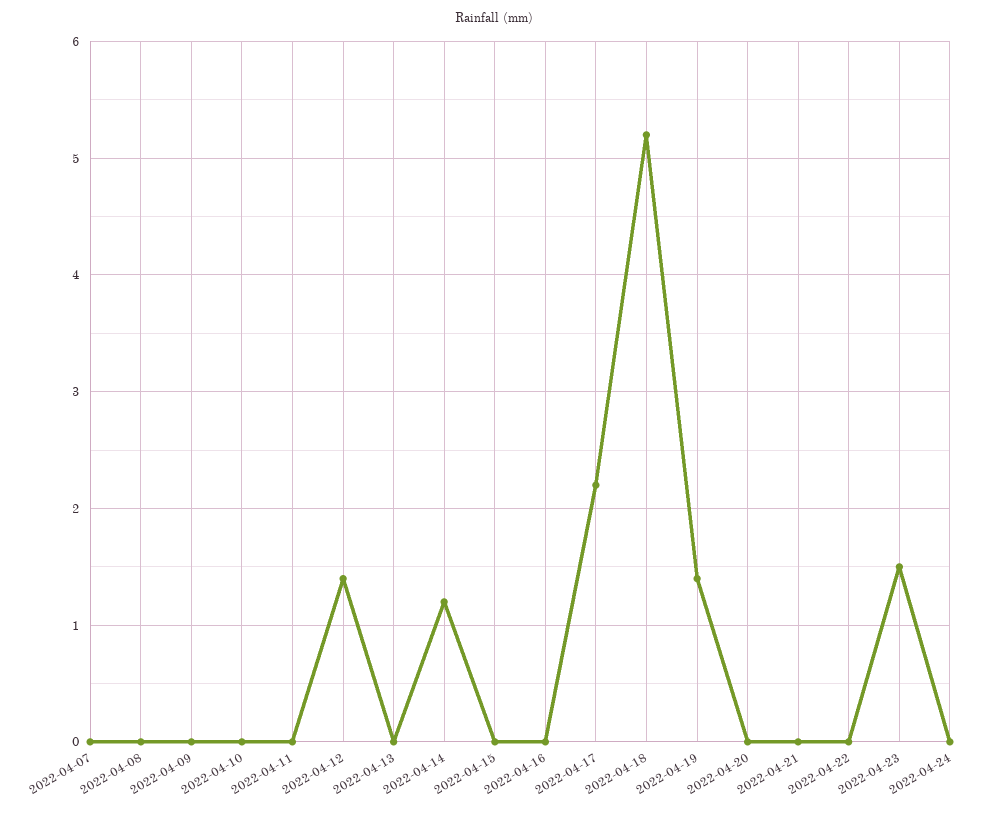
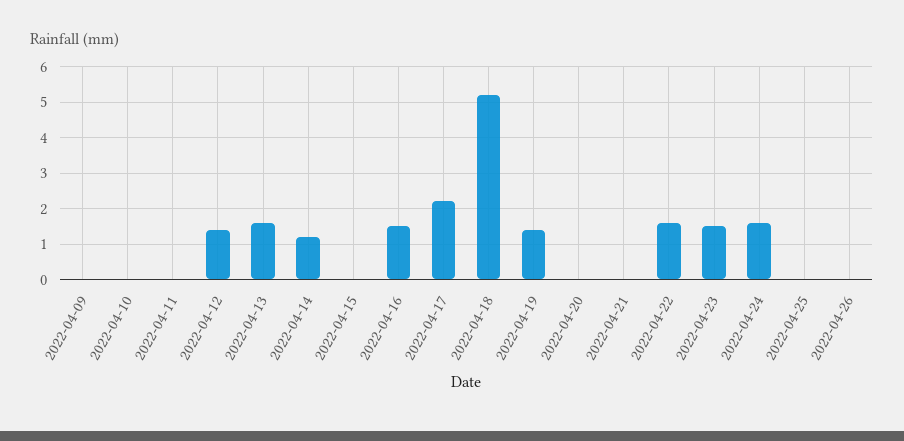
2022-04-07: 0 -> none
2022-04-08: 0 -> none
2022-04-13: 0 -> 1.5
2022-04-16: 0 -> 1.5
2022-04-22: 0 -> 1.5
2022-04-24: 0 -> 1.5
2022-04-25: none -> 0
2022-04-26: none -> 0

